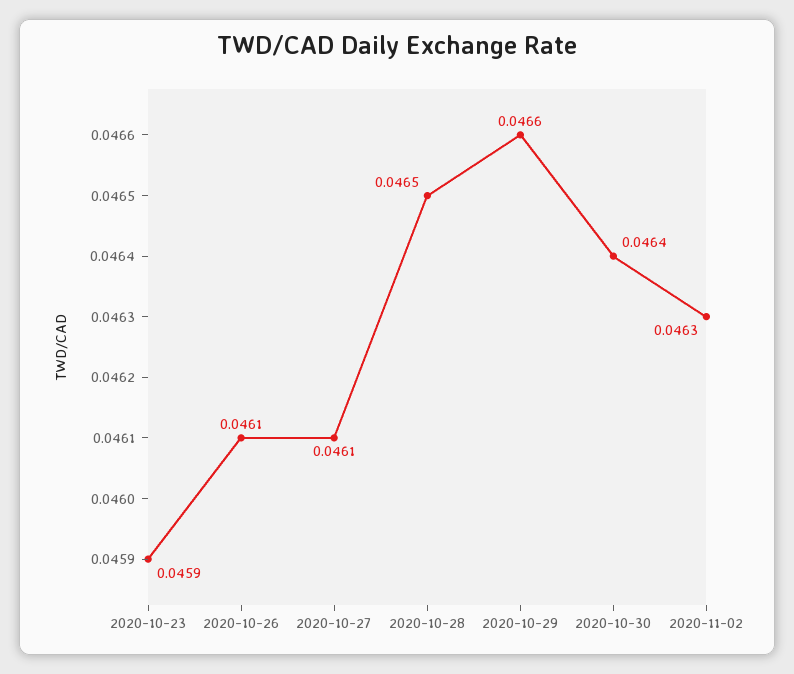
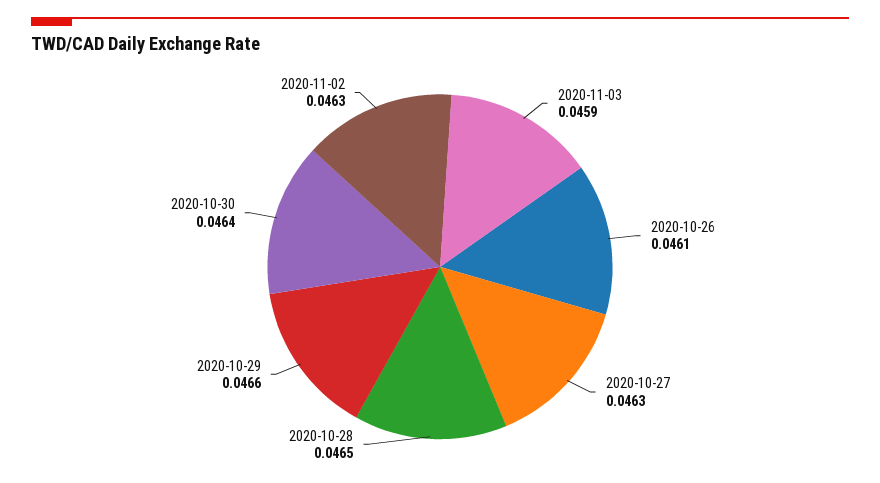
2020-10-23: 0.0459 -> none
2020-10-27: 0.0461 -> 0.0463
2020-11-03: none -> 0.0459

